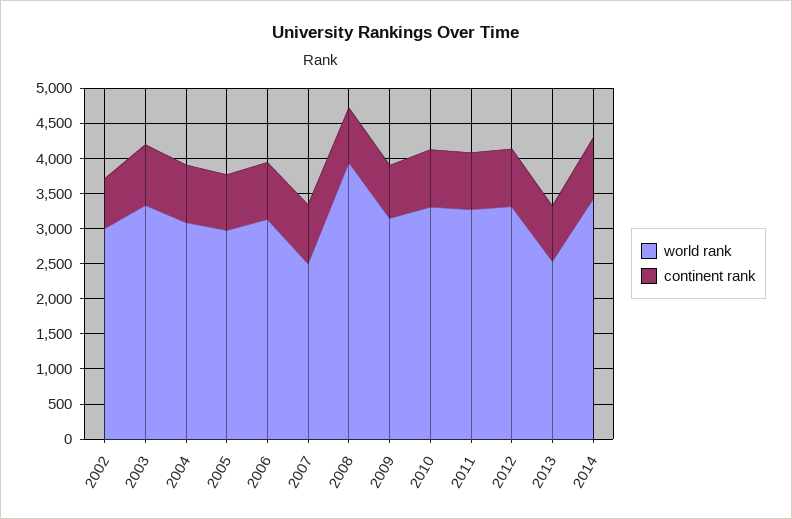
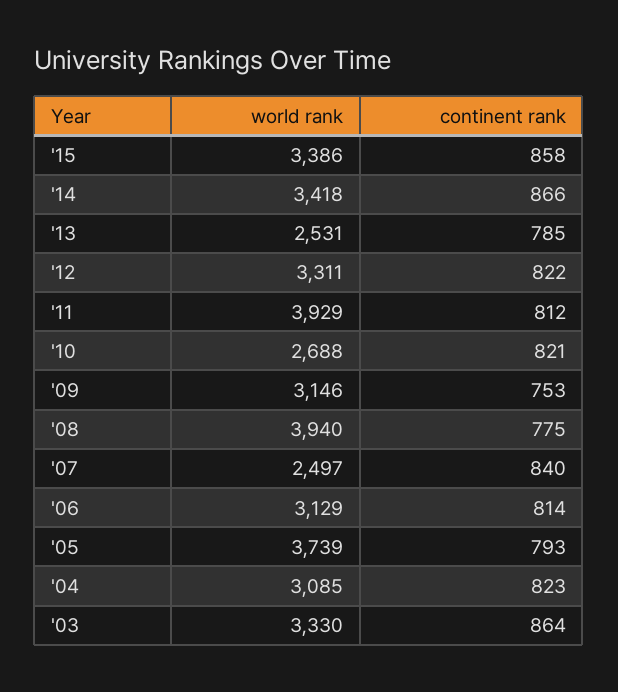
world rank, 2002: 3000 -> none
continent rank, 2002: 750 -> none
world rank, 2005: 3000 -> 3739
world rank, 2010: 3250 -> 2688
world rank, 2011: 3250 -> 3929
world rank, '15: none -> 3386
continent rank, '15: none -> 858

